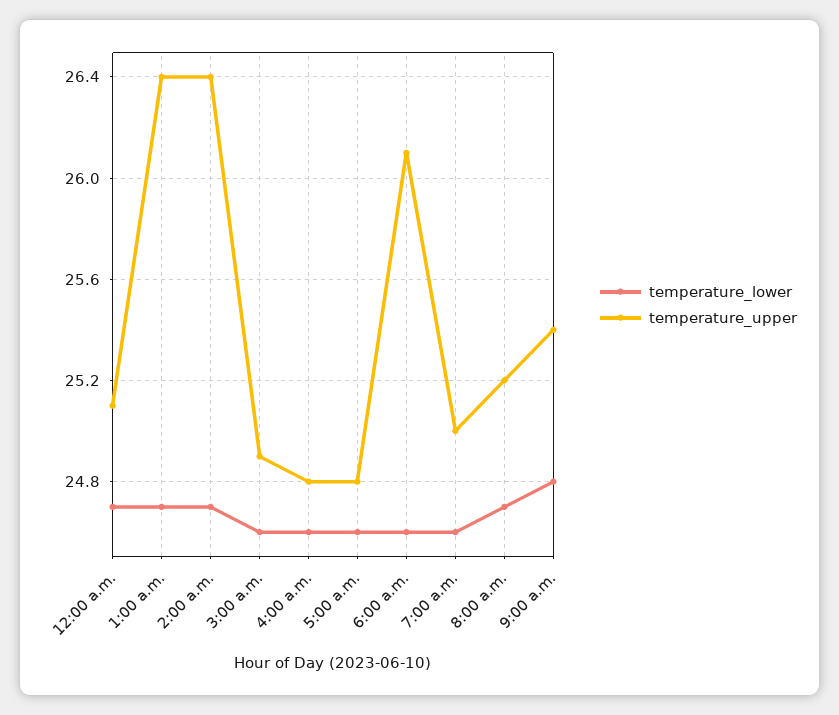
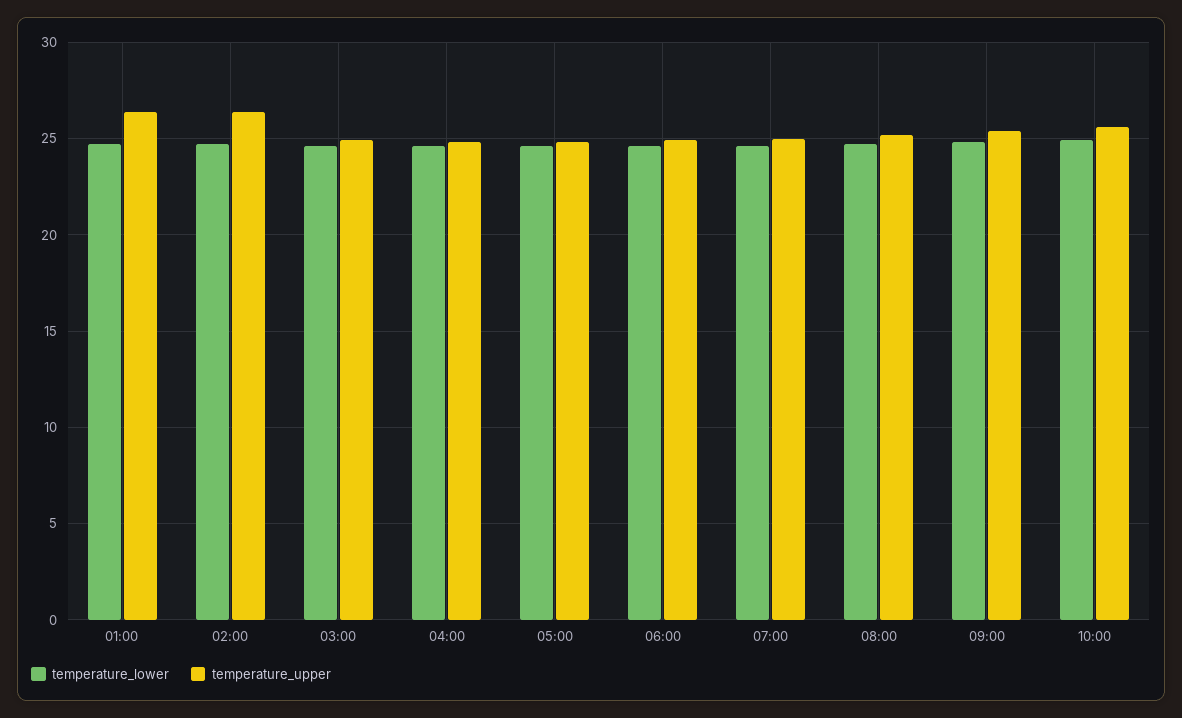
temperature_lower, 12:00 a.m.: 24.7 -> none
temperature_upper, 12:00 a.m.: 25.1 -> none
temperature_upper, 6:00 a.m.: 26.1 -> 25
temperature_lower, 10:00: none -> 25
temperature_upper, 10:00: none -> 25.5

